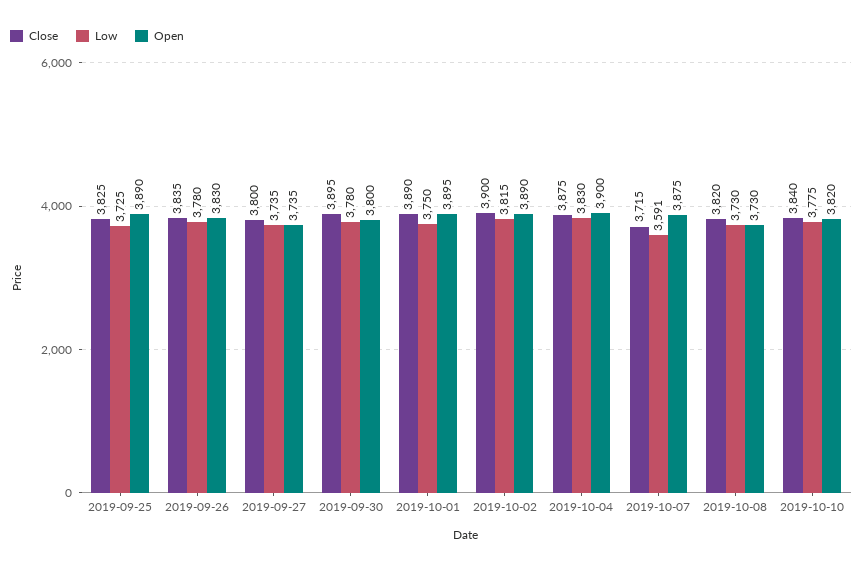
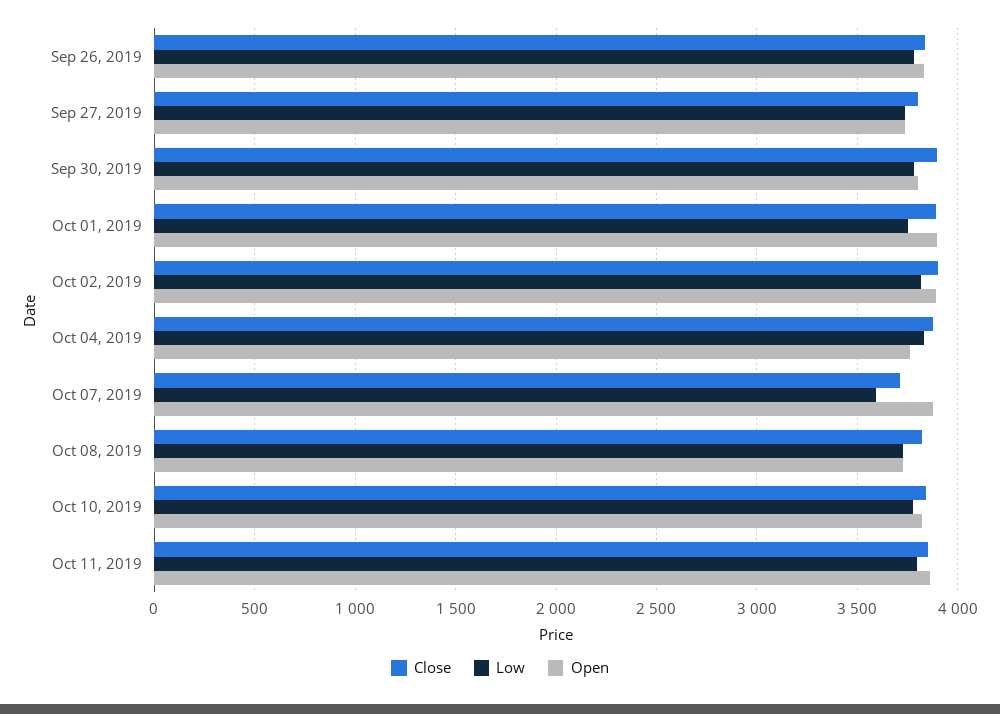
Close, 2019-09-25: 3825 -> none
Low, 2019-09-25: 3725 -> none
Open, 2019-09-25: 3890 -> none
Open, 2019-10-04: 3900 -> 3750
Close, Oct 11, 2019: none -> 3850
Low, Oct 11, 2019: none -> 3800
Open, Oct 11, 2019: none -> 3850

